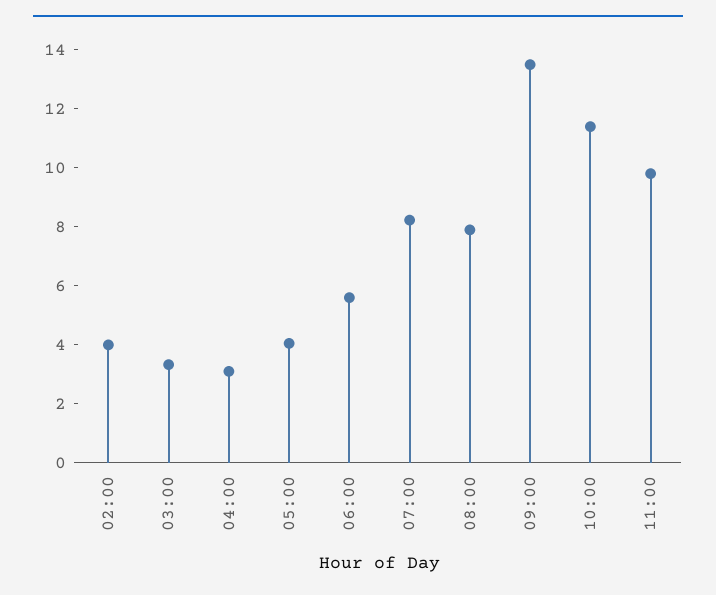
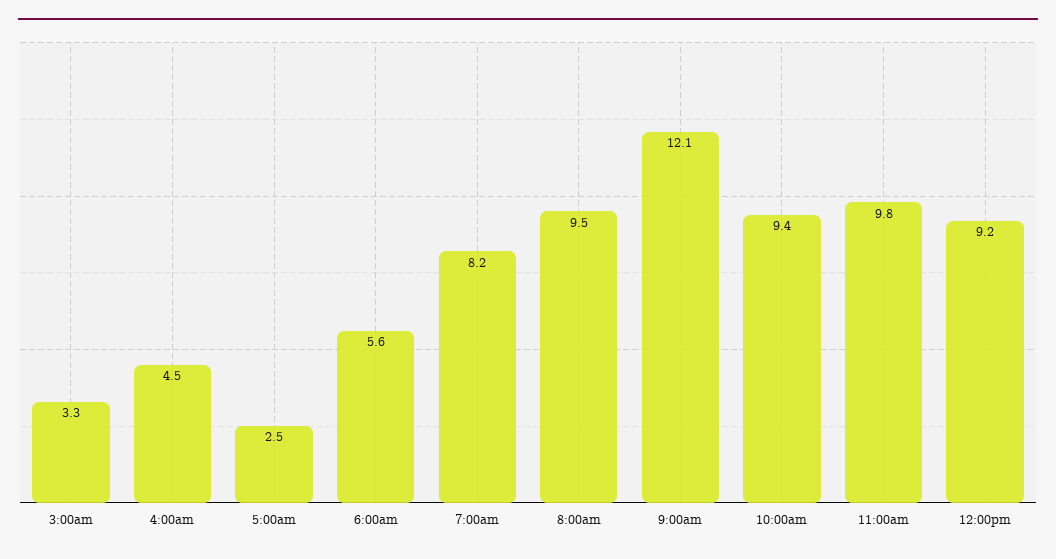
02:00: 4 -> none
04:00: 3 -> 4.5
05:00: 4 -> 2.5
08:00: 8 -> 9.5
09:00: 13.5 -> 12.1
10:00: 11.5 -> 9.4
12:00pm: none -> 9.2

